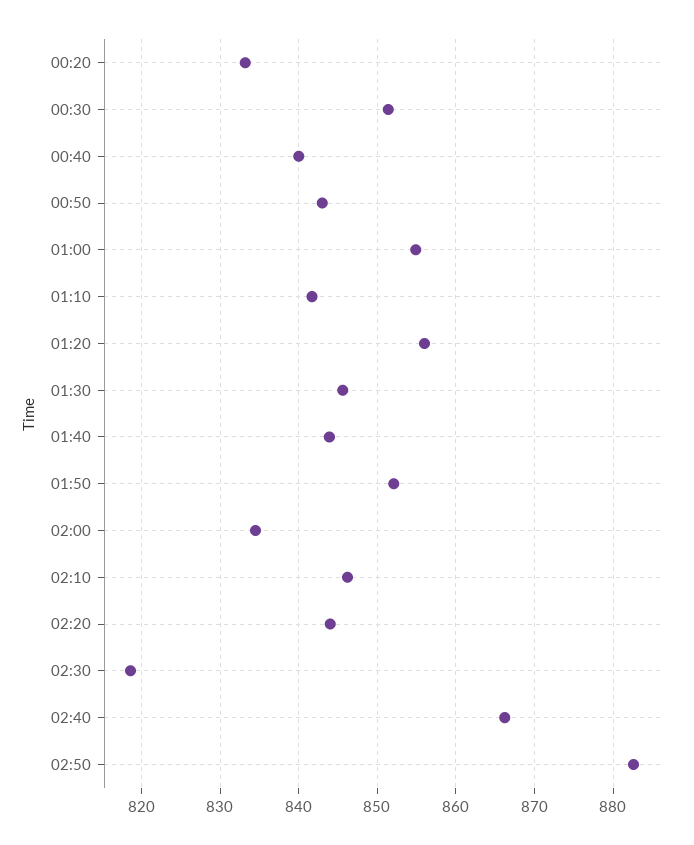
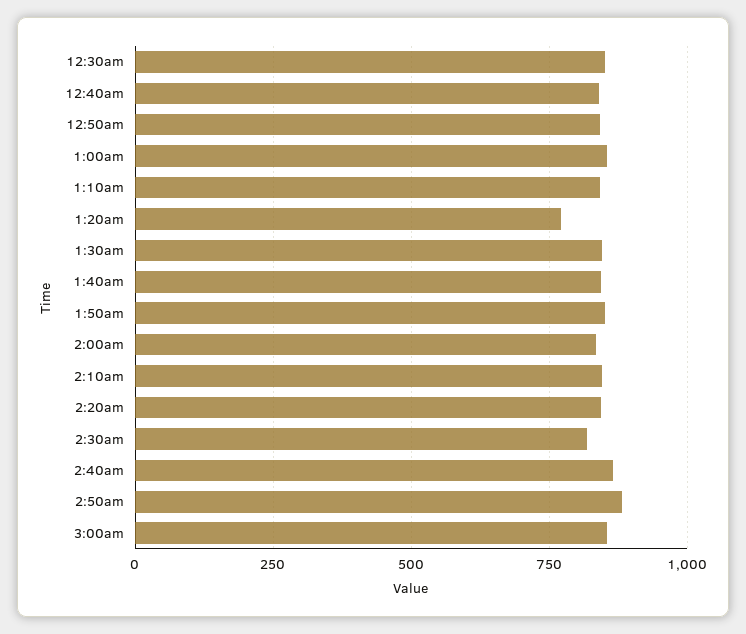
00:20: 833 -> none
01:20: 856 -> 775
3:00am: none -> 850

